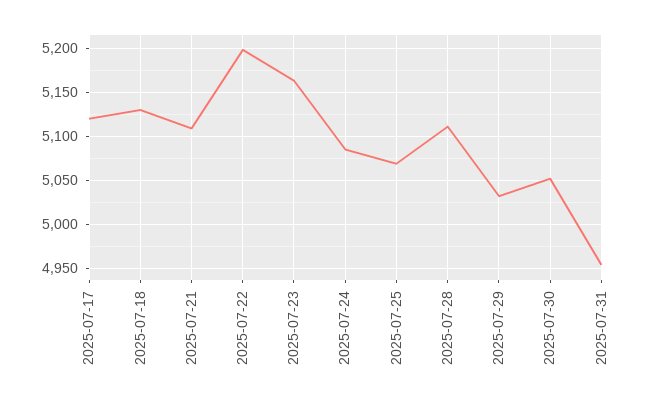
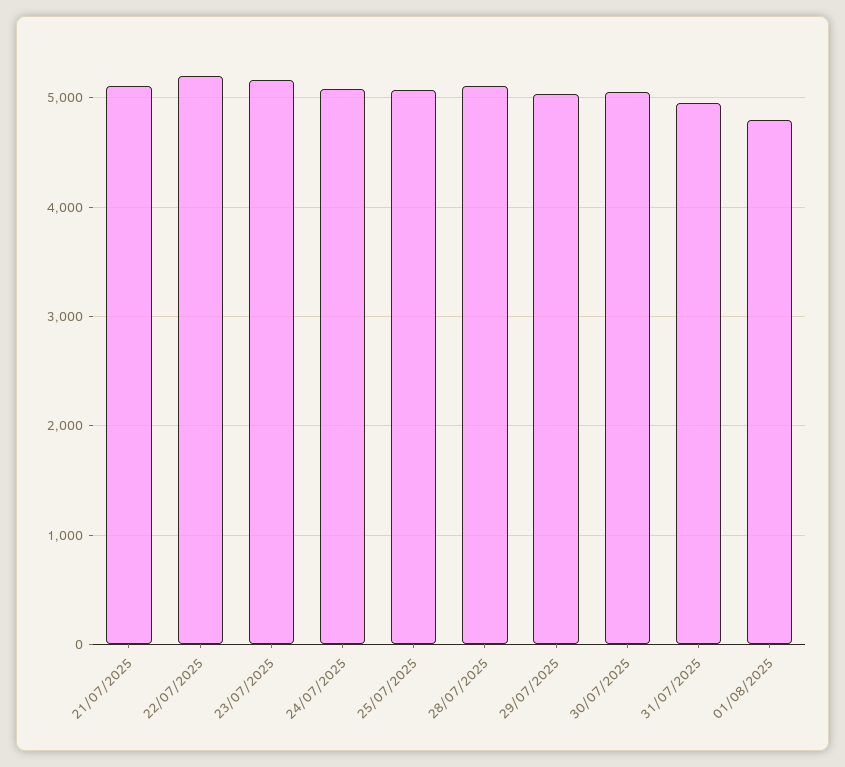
2025-07-17: 5120 -> none
2025-07-18: 5130 -> none
01/08/2025: none -> 4800

